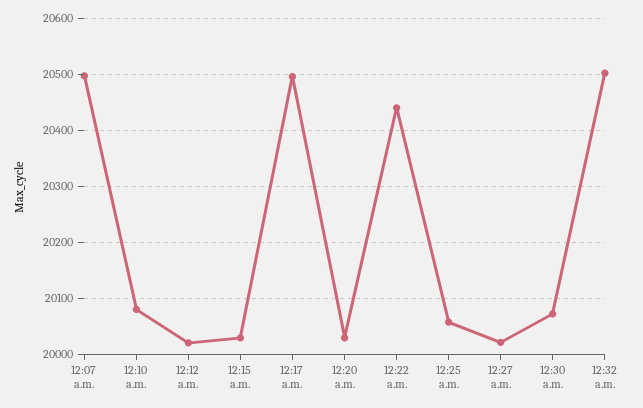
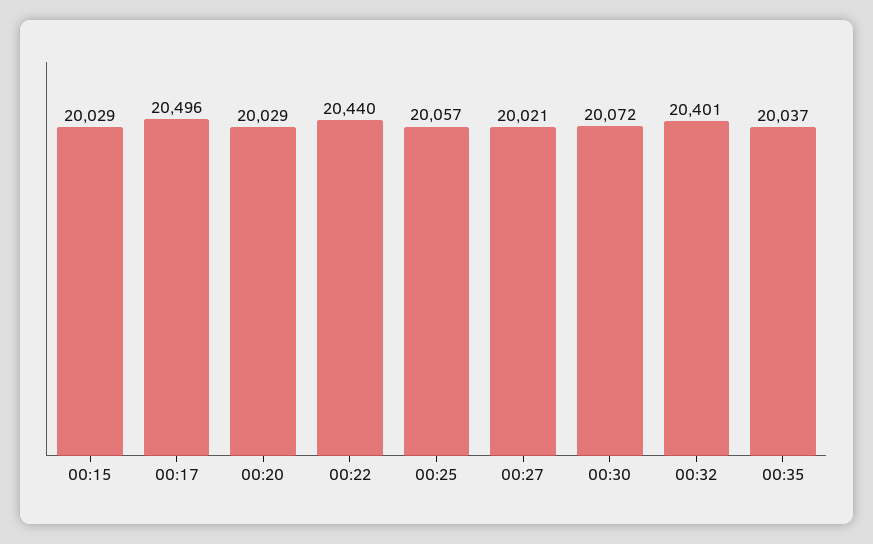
12:07 a.m.: 20500 -> none
12:10 a.m.: 20080 -> none
12:12 a.m.: 20020 -> none
12:32 a.m.: 20500 -> 20401
00:35: none -> 20037

